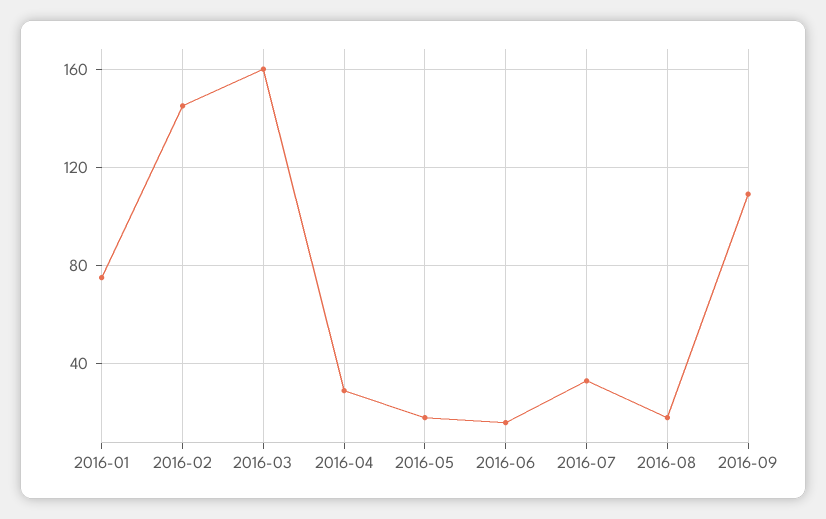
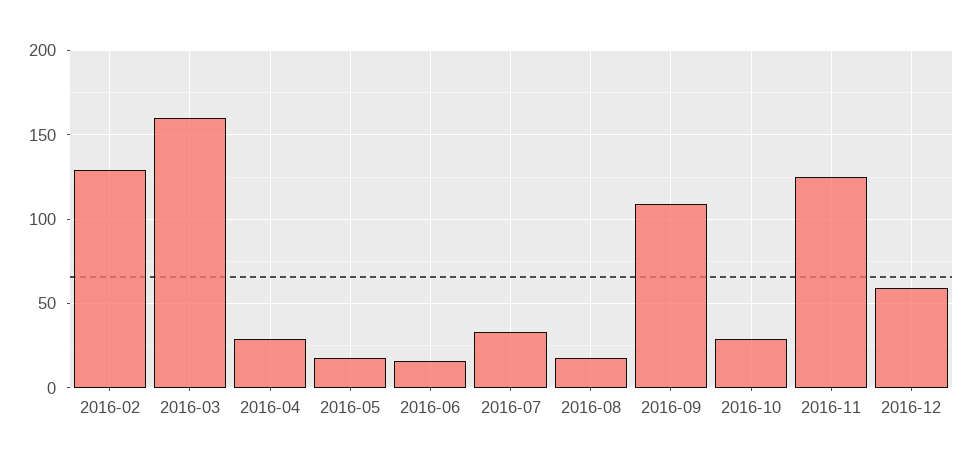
2016-01: 75 -> none
2016-02: 145 -> 130
2016-10: none -> 30
2016-11: none -> 125
2016-12: none -> 60

